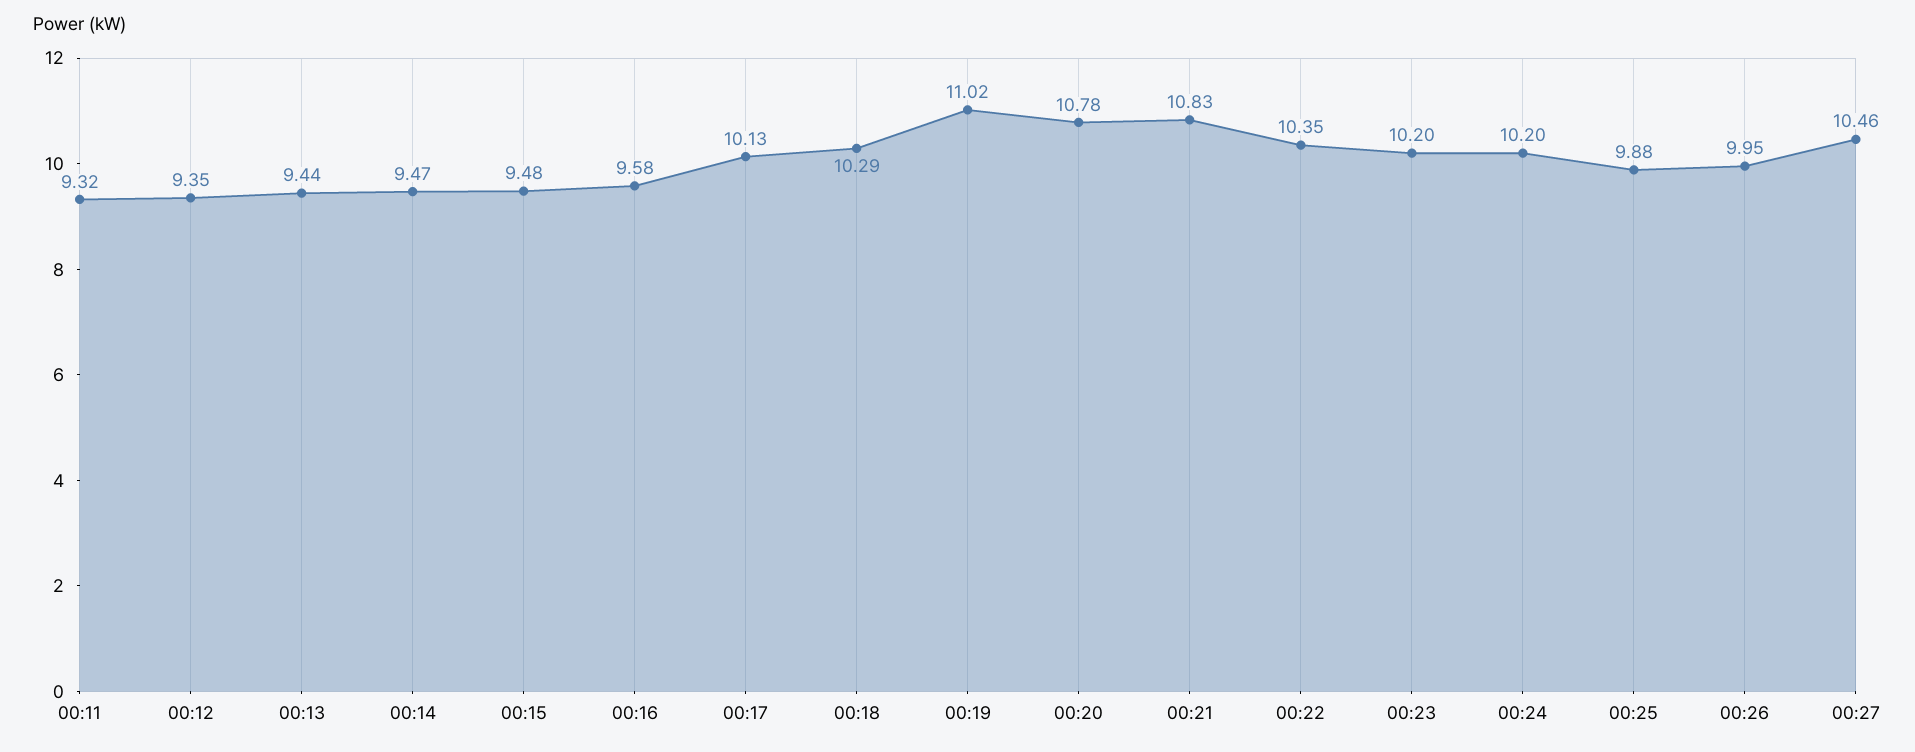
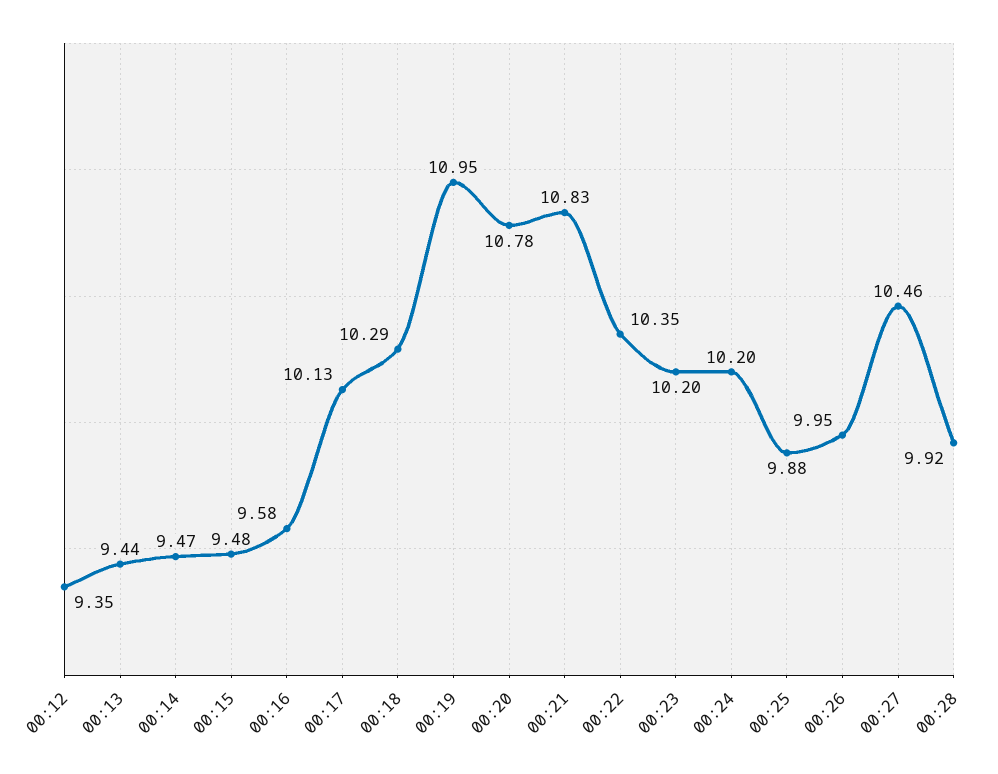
00:11: 9.32 -> none
00:19: 11.02 -> 10.95
00:28: none -> 9.92

